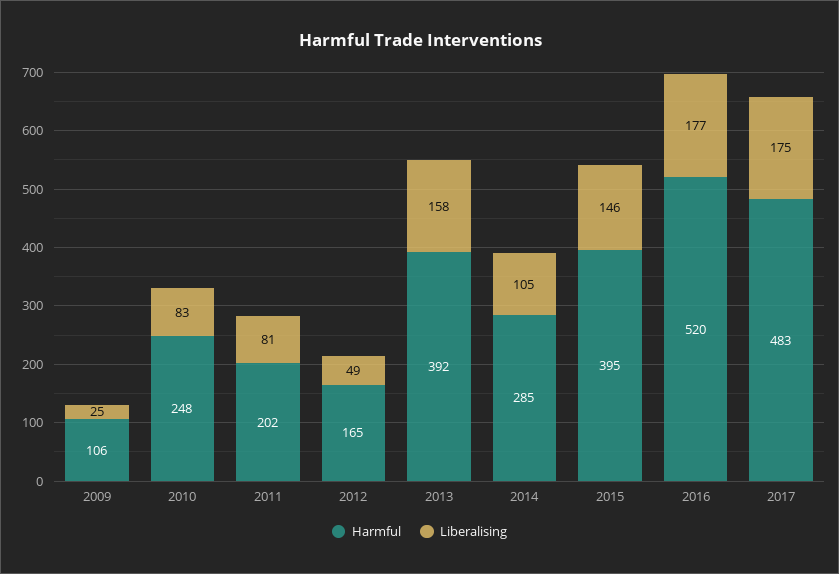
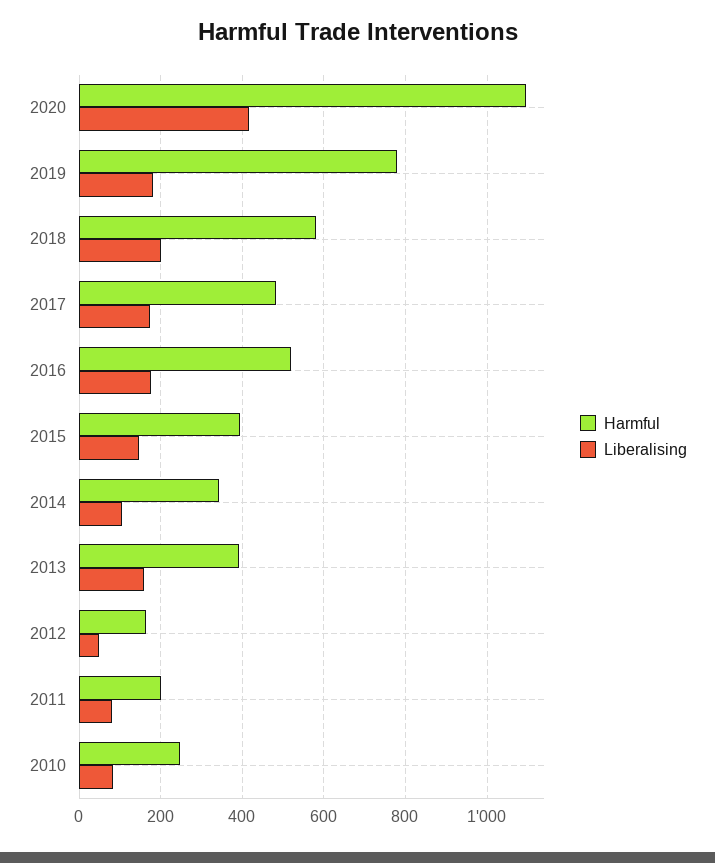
Harmful, 2009: 106 -> none
Liberalising, 2009: 25 -> none
Harmful, 2014: 285 -> 340
Harmful, 2020: none -> 1100
Liberalising, 2020: none -> 420
Harmful, 2019: none -> 780
Liberalising, 2019: none -> 180
Harmful, 2018: none -> 580
Liberalising, 2018: none -> 200

